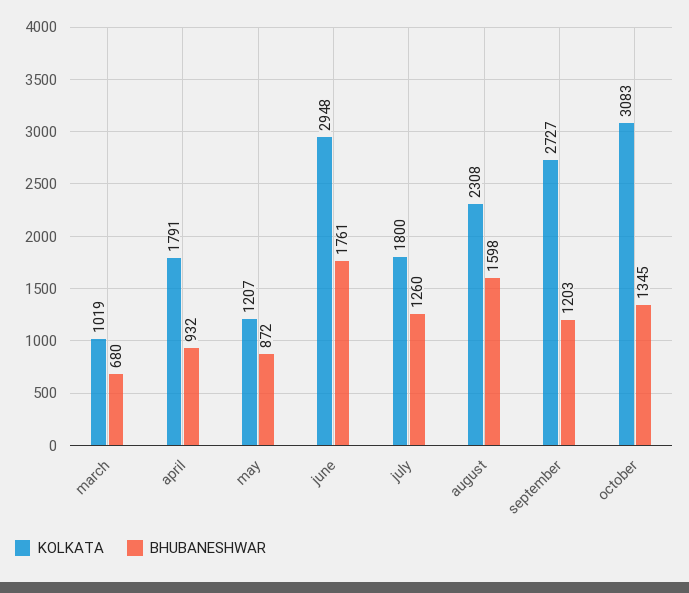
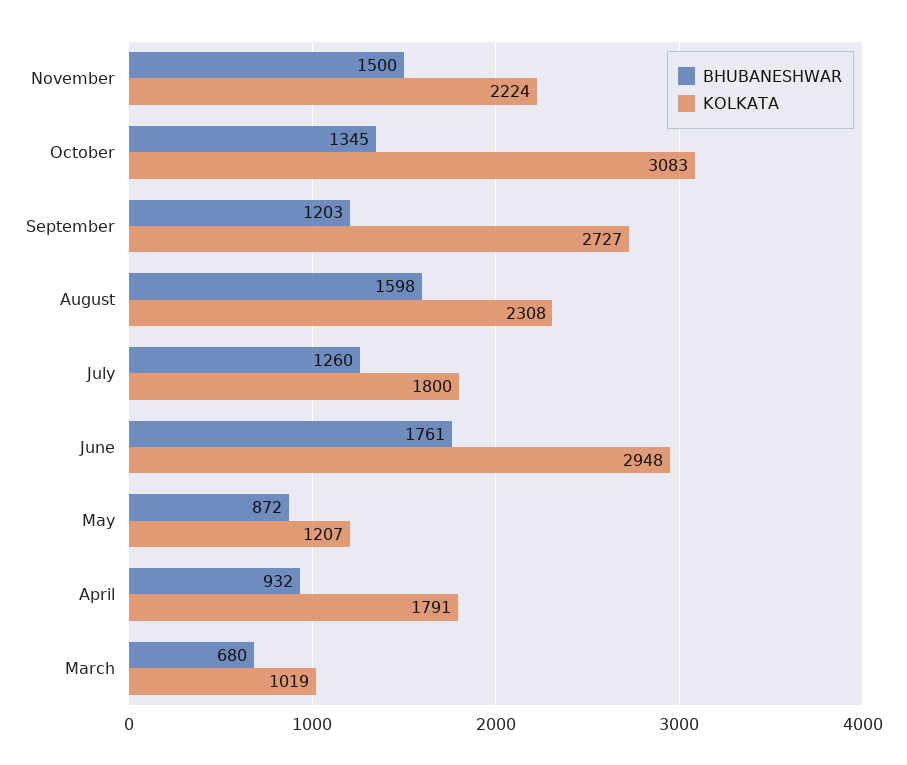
BHUBANESHWAR, November: none -> 1500
KOLKATA, November: none -> 2224

